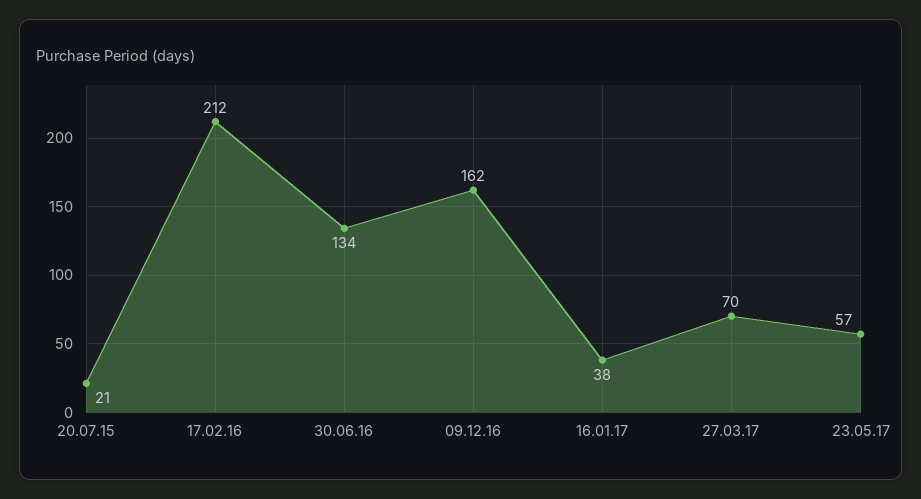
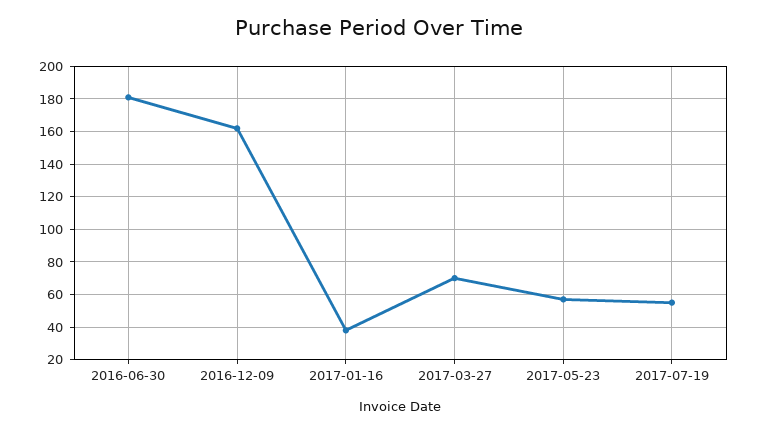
20.07.15: 21 -> none
17.02.16: 212 -> none
30.06.16: 134 -> 180
2017-07-19: none -> 55

